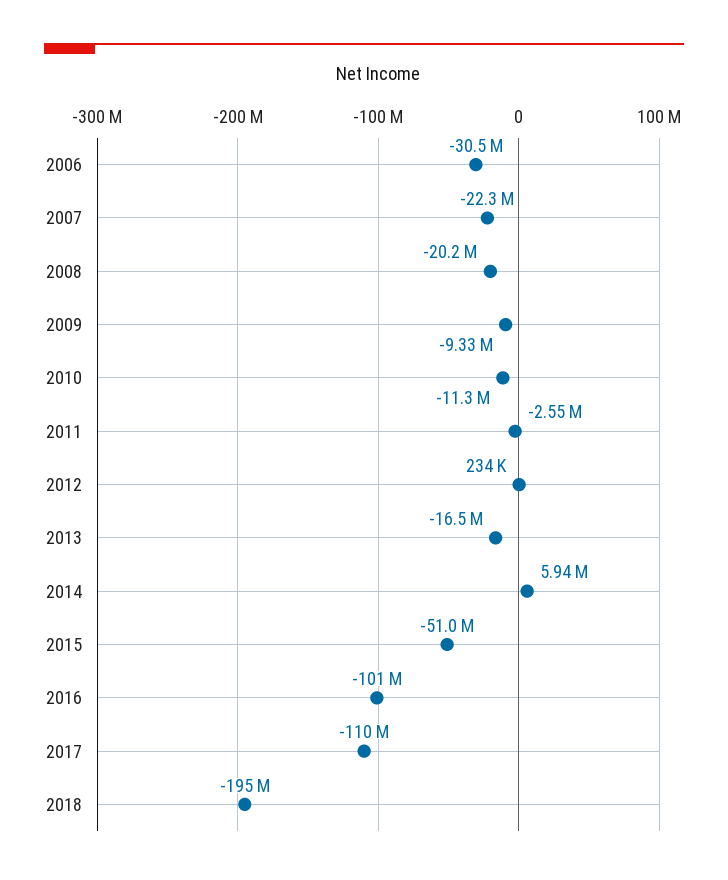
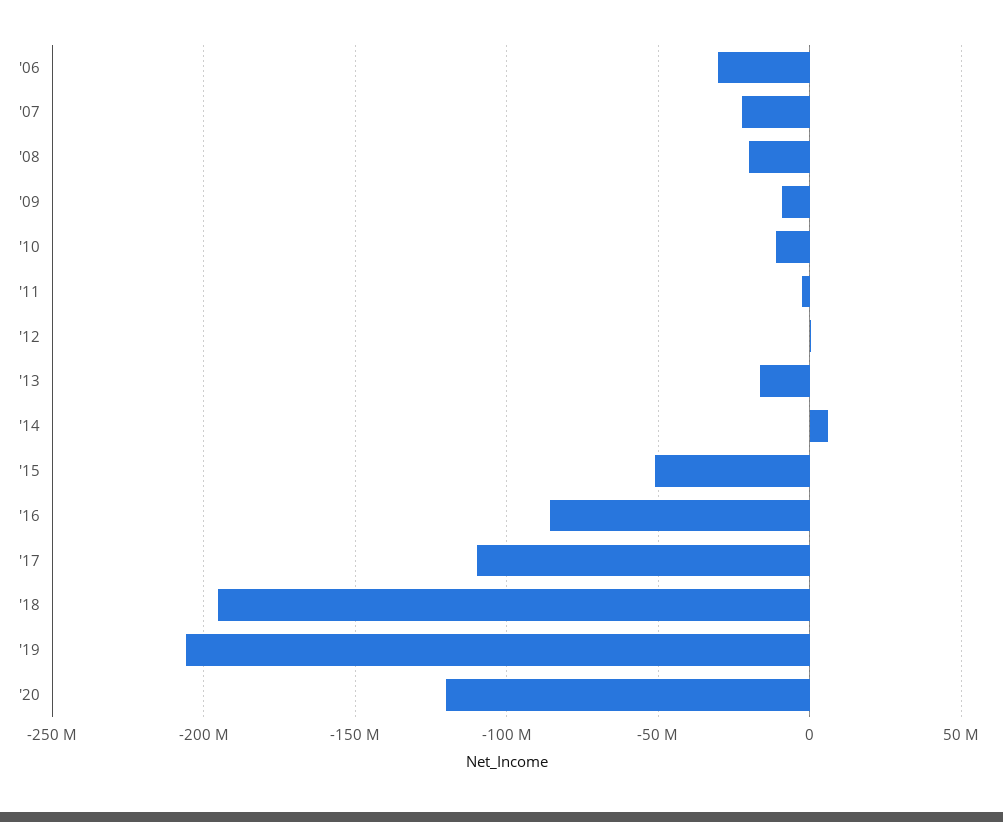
2016: -101000000 -> -85000000
'19: none -> -205000000
'20: none -> -120000000

